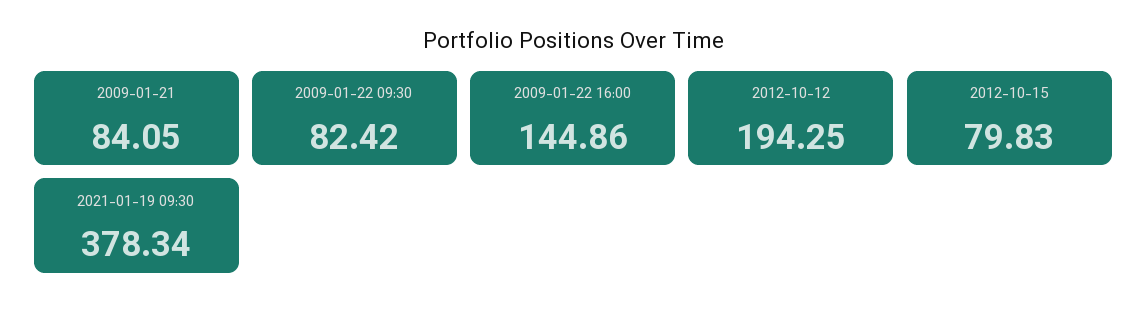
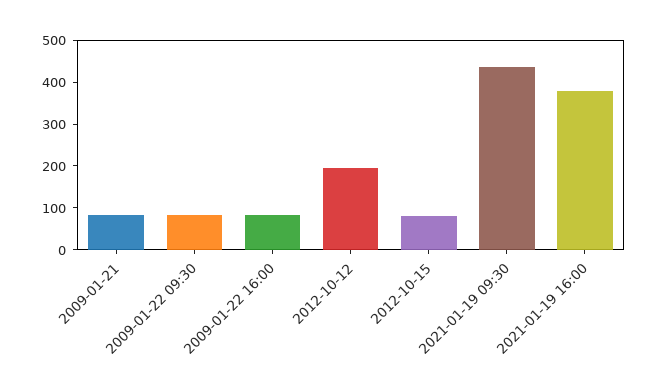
2009-01-22 16:00: 144.86 -> 80
2021-01-19 09:30: 378.34 -> 440
2021-01-19 16:00: none -> 380

